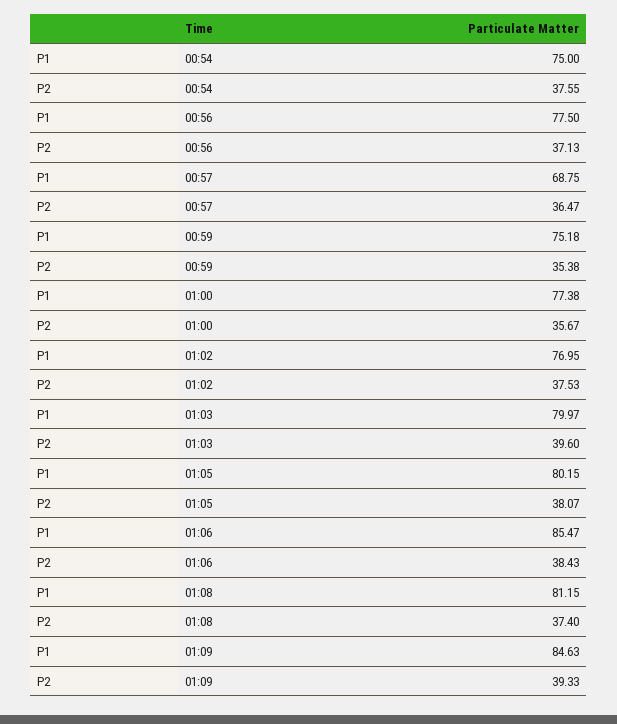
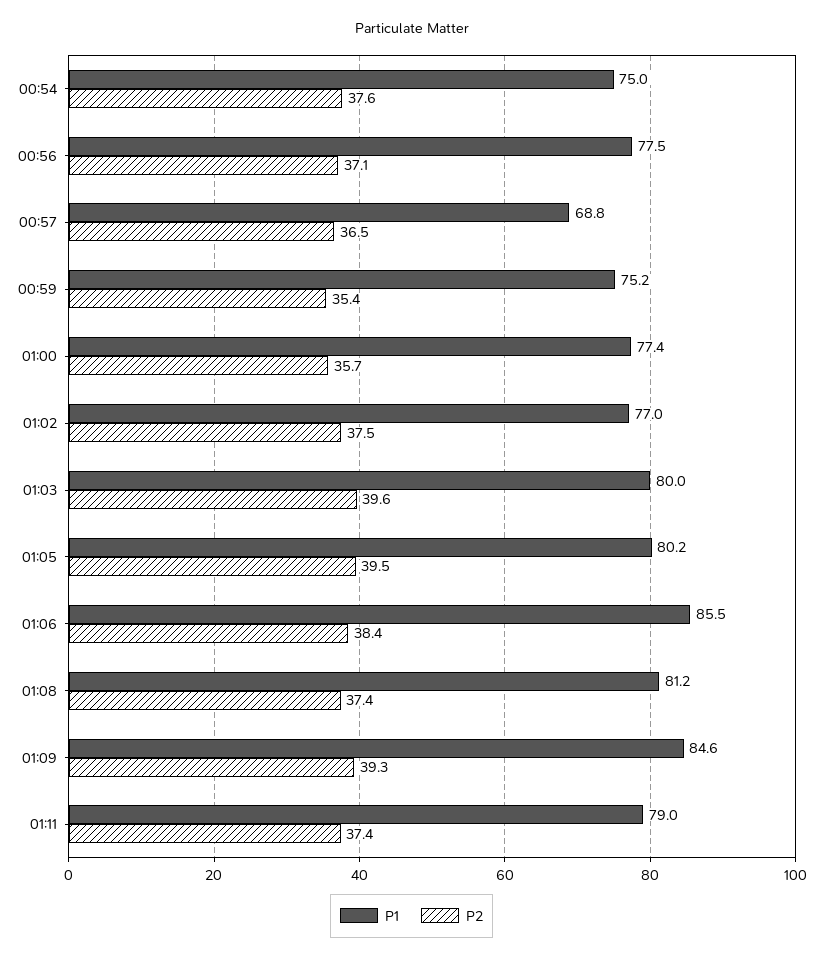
P2, 01:05: 38.07 -> 39.5
P1, 01:11: none -> 79
P2, 01:11: none -> 37.4

